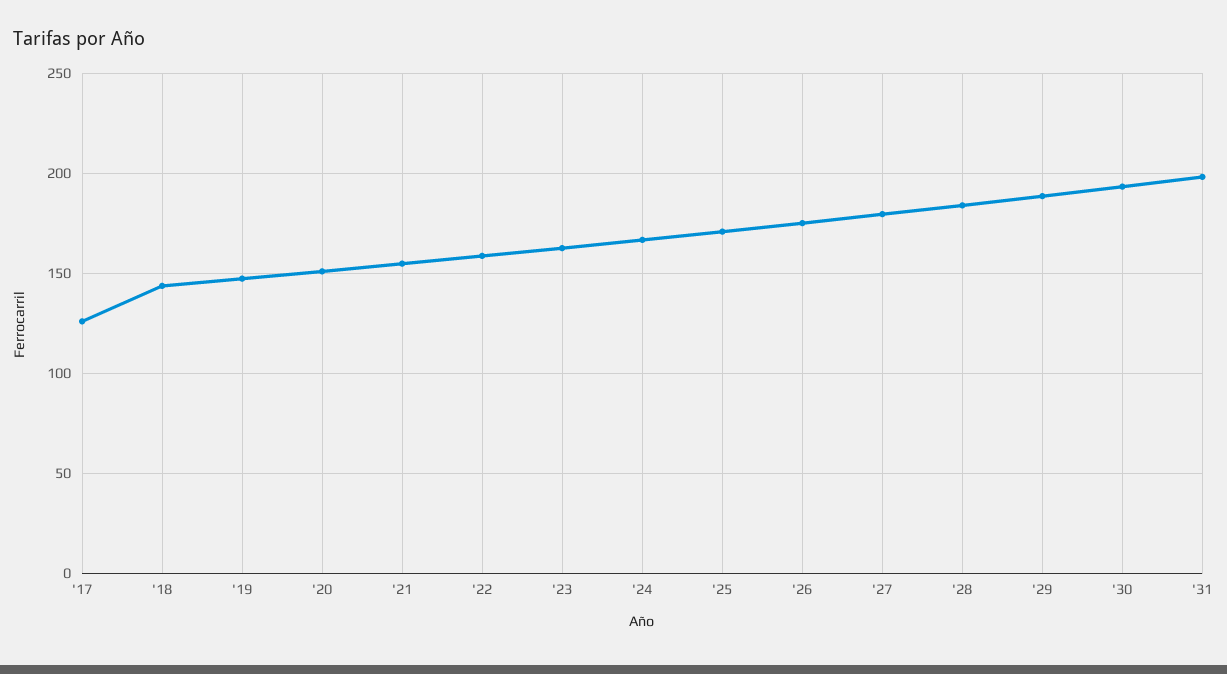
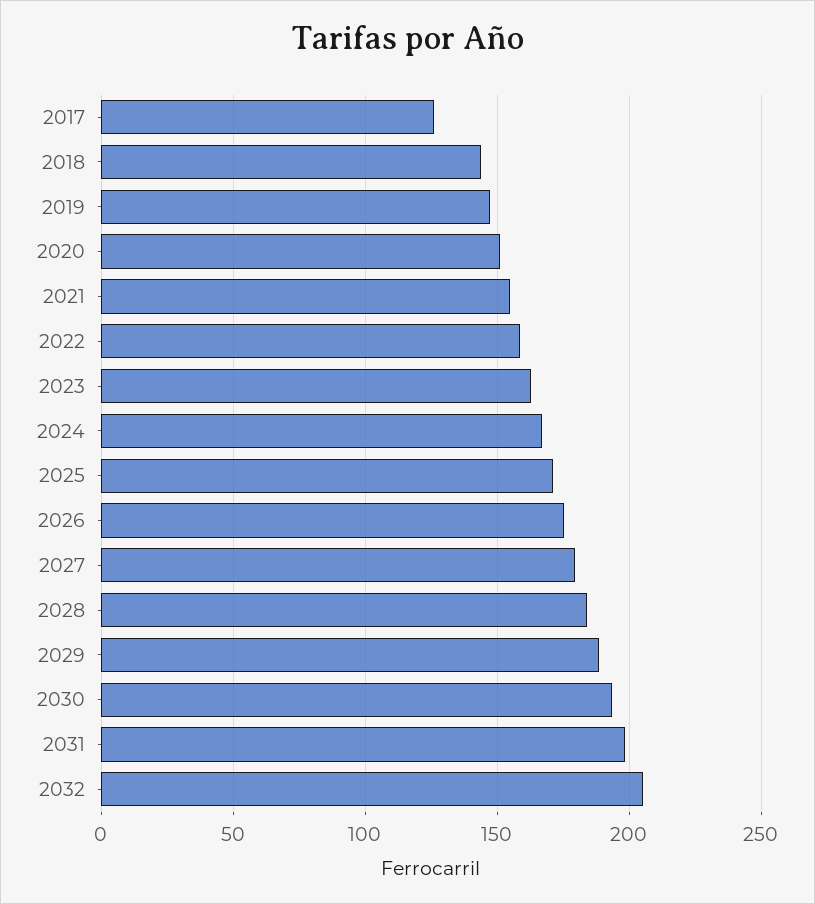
2032: none -> 205

